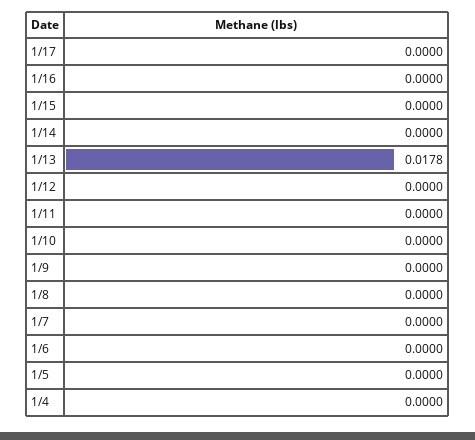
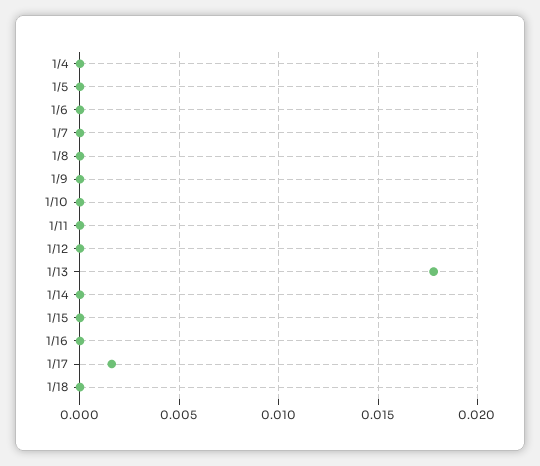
1/17: 0 -> 0.0015
1/18: none -> 0

